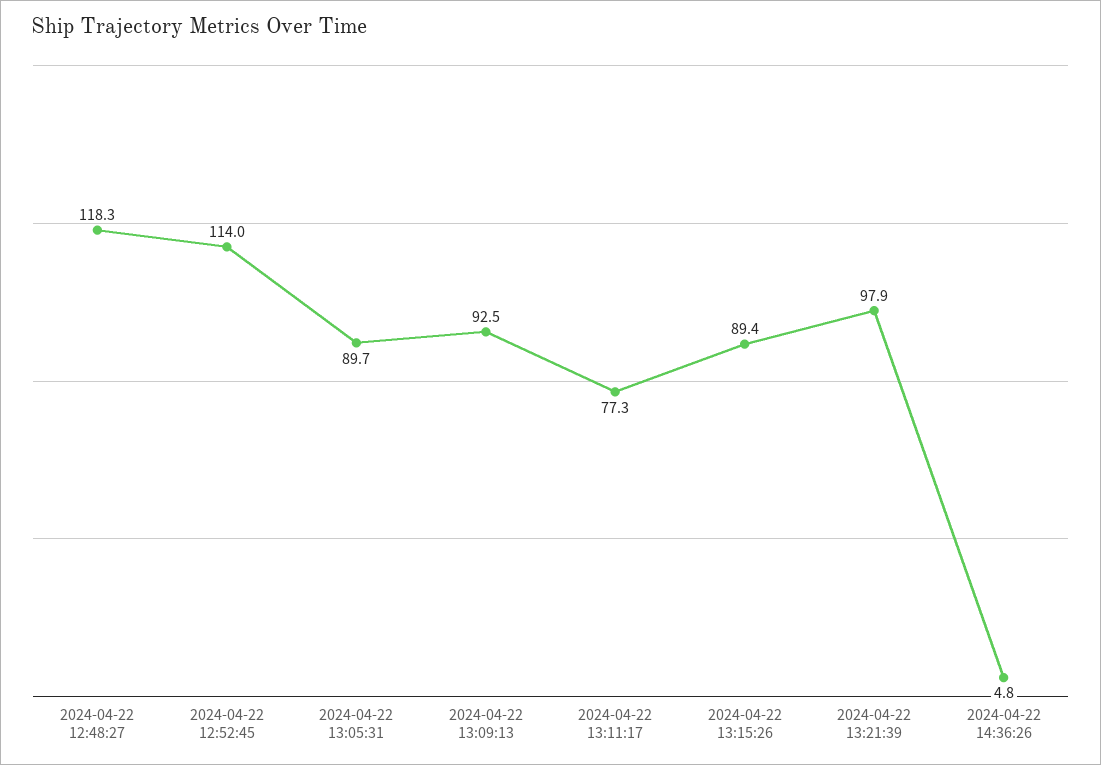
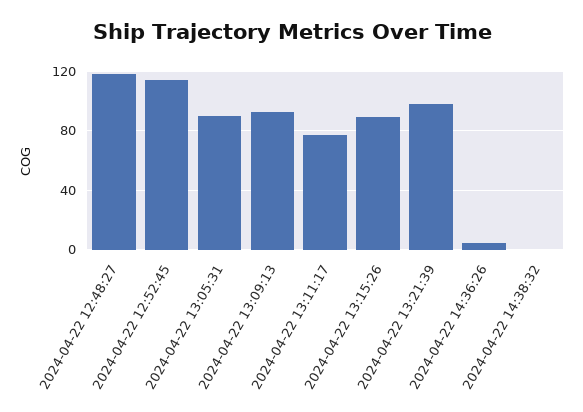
2024-04-22 14:38:32: none -> 0

